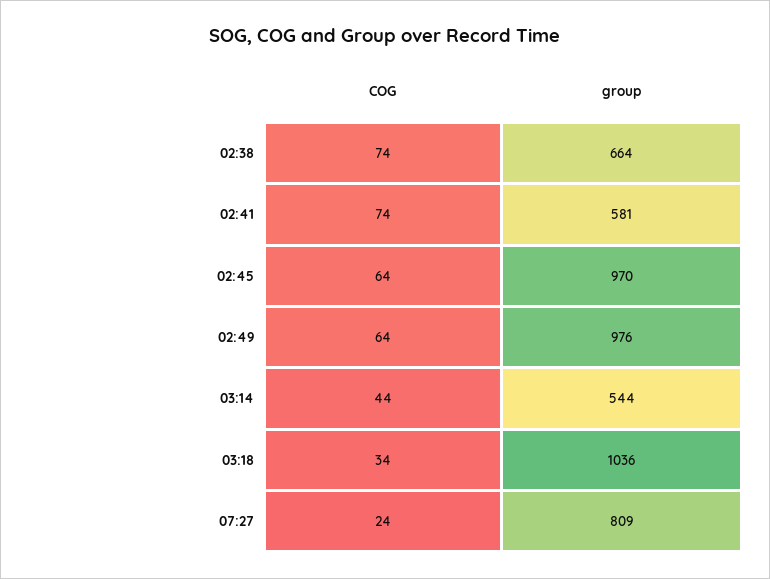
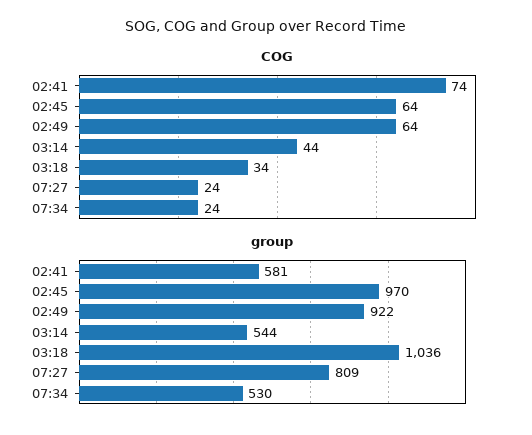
COG, 02:38: 74 -> none
group, 02:38: 664 -> none
group, 02:49: 976 -> 922
COG, 07:34: none -> 24
group, 07:34: none -> 530

